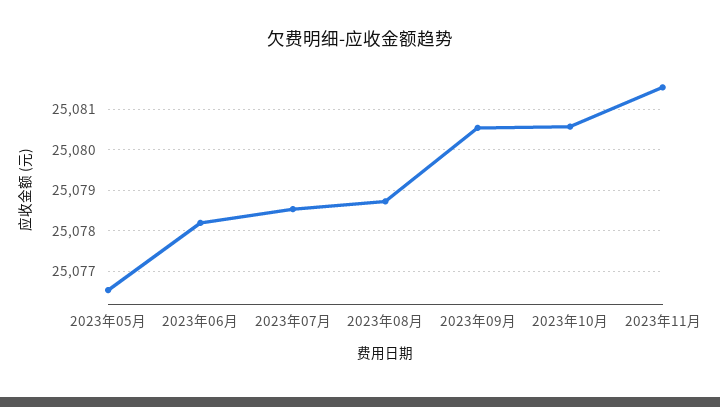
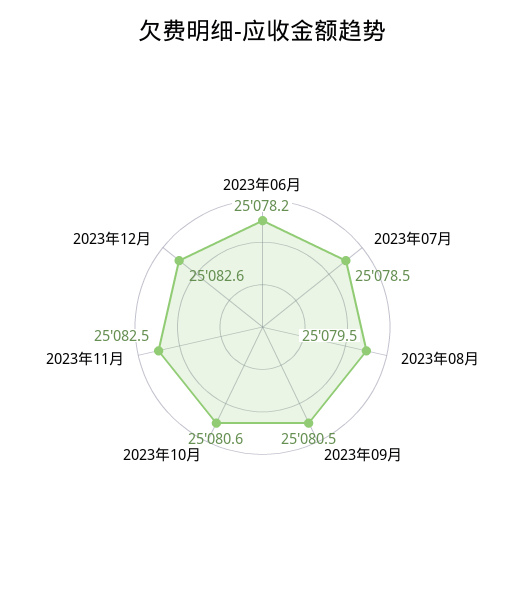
2023年05月: 25076.6 -> none
2023年08月: 25078.8 -> 25079.5
2023年11月: 25081.6 -> 25082.5
2023年12月: none -> 25082.6

